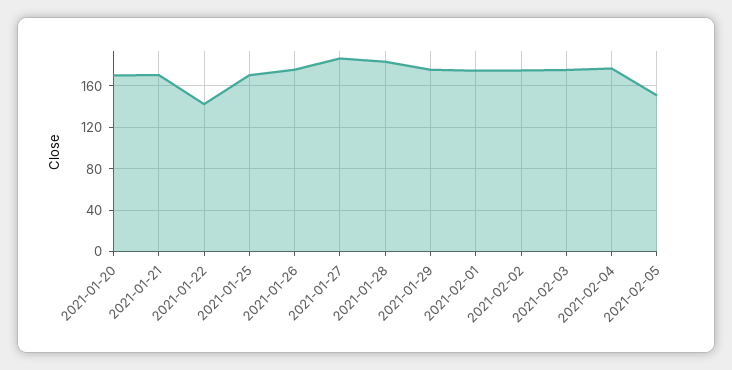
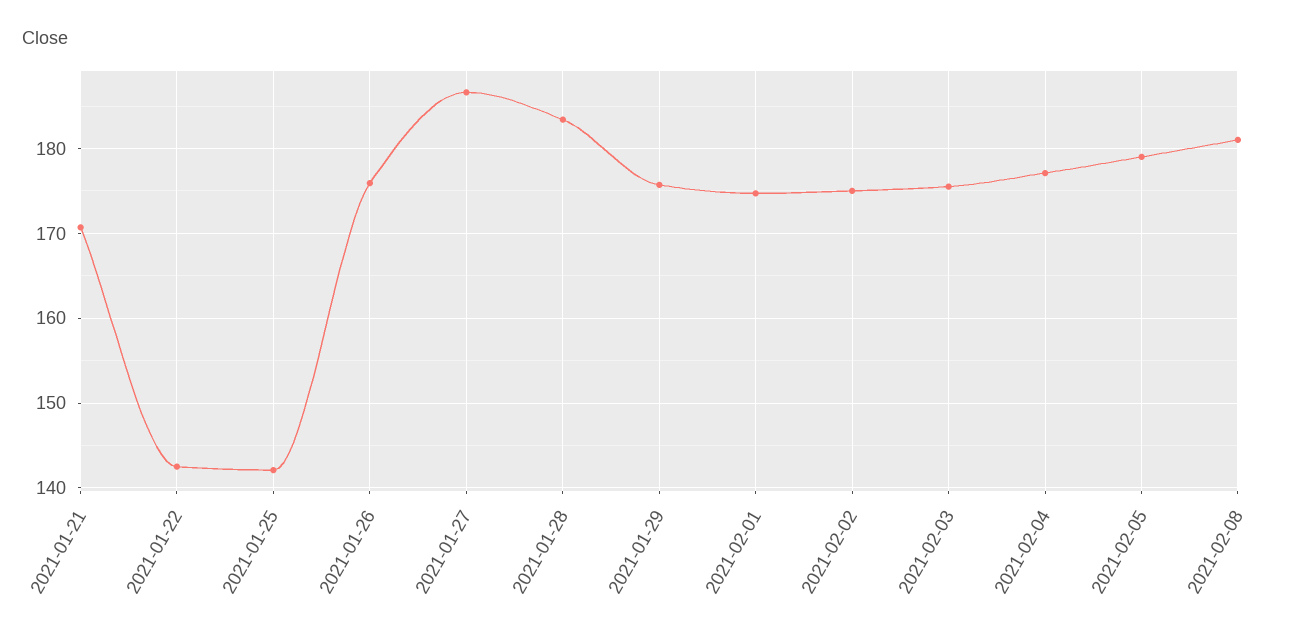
2021-01-20: 170 -> none
2021-01-25: 170 -> 142
2021-02-05: 150 -> 179
2021-02-08: none -> 181

